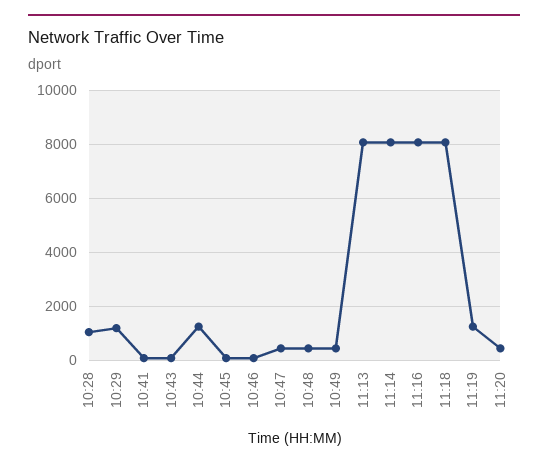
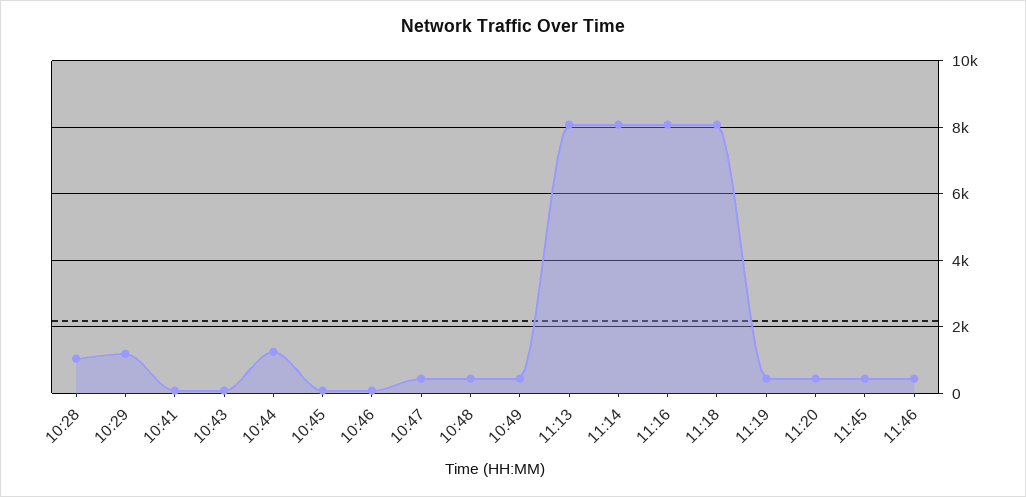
11:19: 1250 -> 400
11:45: none -> 400
11:46: none -> 400

